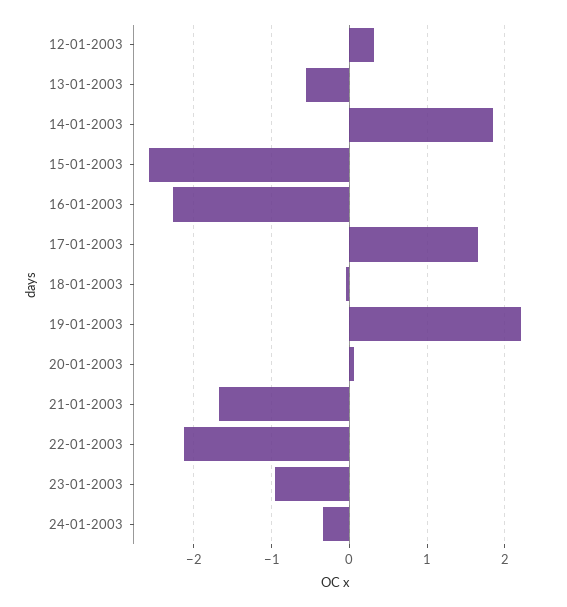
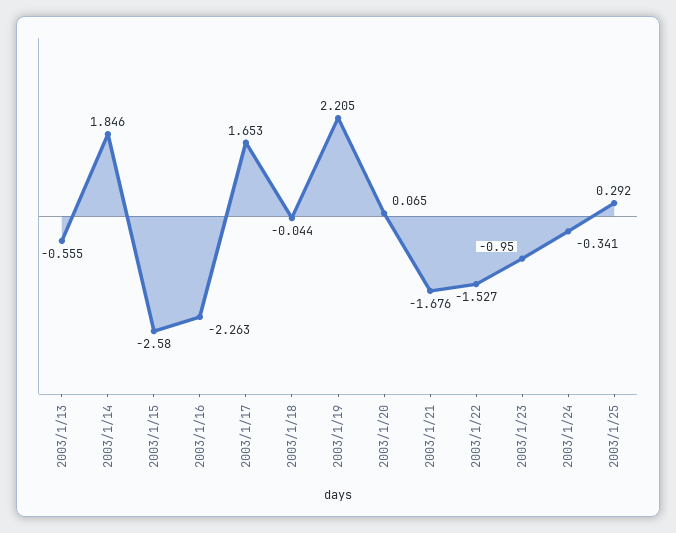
12-01-2003: 0.3 -> none
22-01-2003: -2.1 -> -1.527
2003/1/25: none -> 0.292

